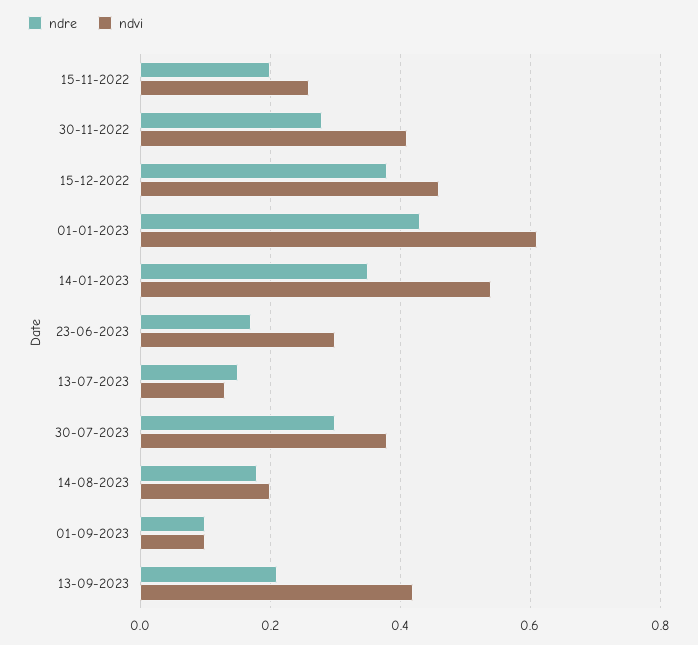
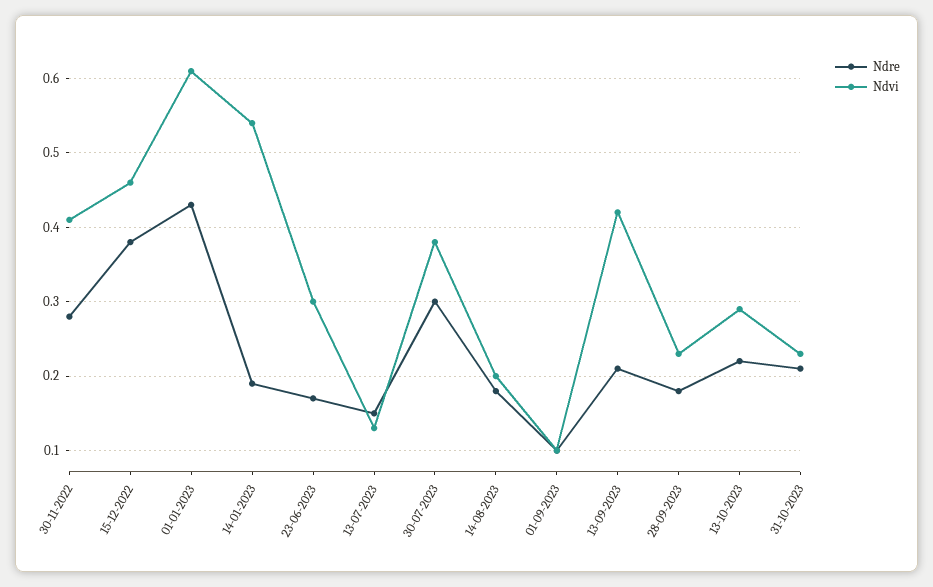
ndre, 15-11-2022: 0.2 -> none
ndvi, 15-11-2022: 0.25 -> none
ndre, 14-01-2023: 0.35 -> 0.19
ndre, 28-09-2023: none -> 0.18
ndvi, 28-09-2023: none -> 0.23
ndre, 13-10-2023: none -> 0.22
ndvi, 13-10-2023: none -> 0.29
ndre, 31-10-2023: none -> 0.21
ndvi, 31-10-2023: none -> 0.23

